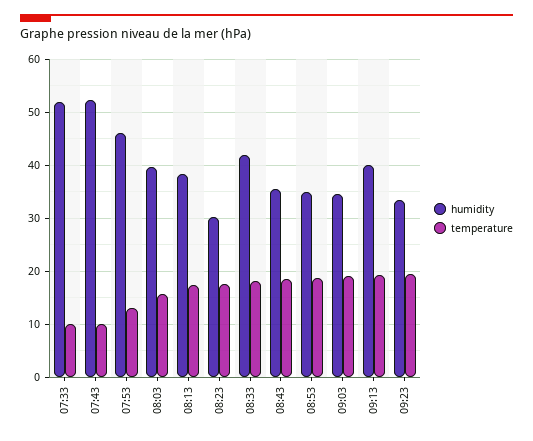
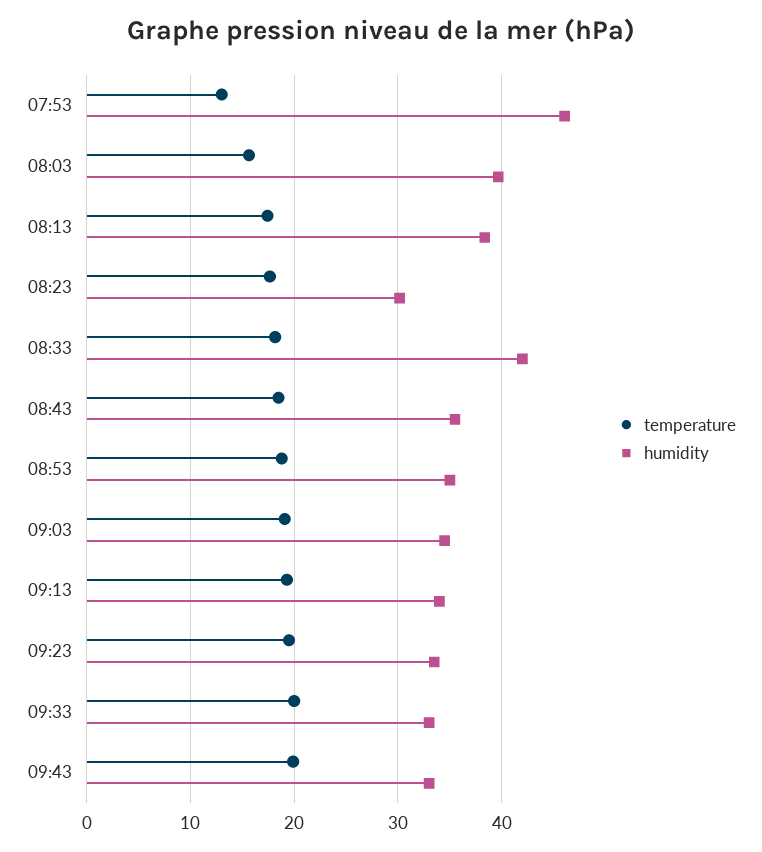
humidity, 07:33: 52 -> none
temperature, 07:33: 10 -> none
humidity, 07:43: 52 -> none
temperature, 07:43: 10 -> none
humidity, 09:13: 40 -> 34
temperature, 09:33: none -> 20
humidity, 09:33: none -> 33
temperature, 09:43: none -> 20
humidity, 09:43: none -> 33

